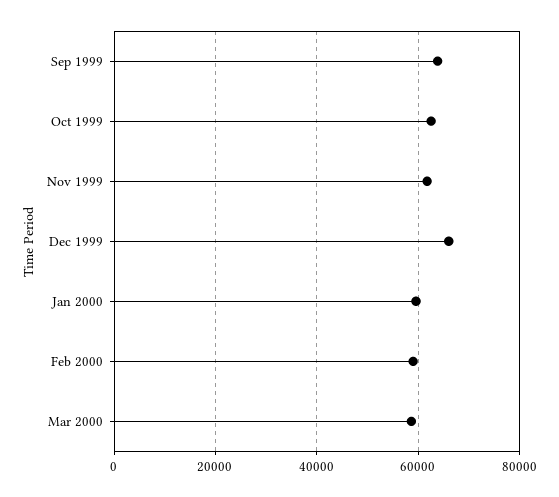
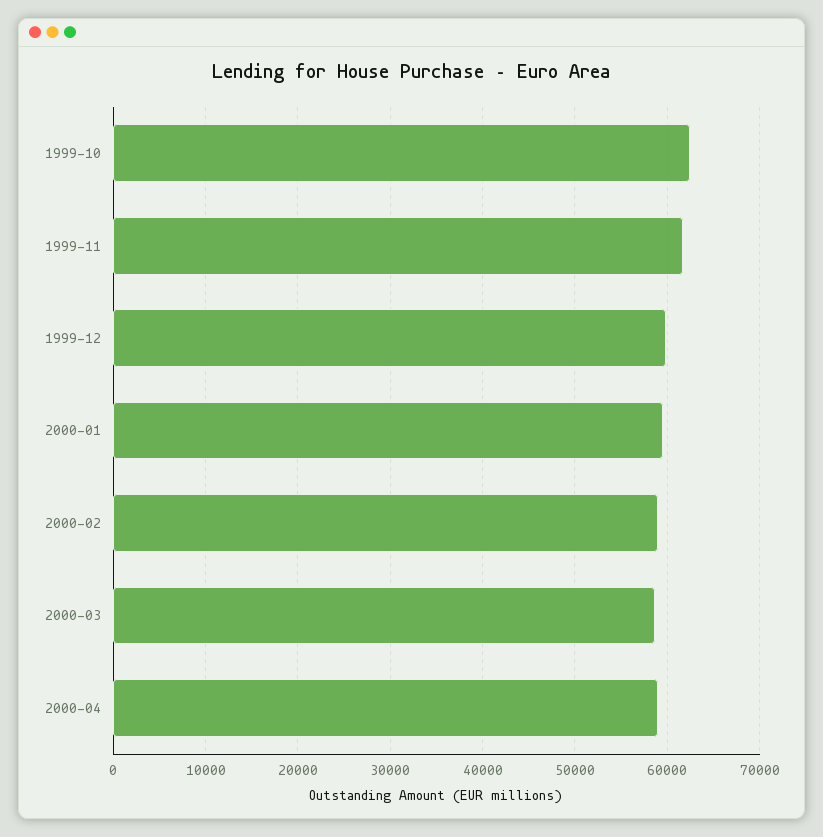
Sep 1999: 64000 -> none
Dec 1999: 66000 -> 60000
2000-04: none -> 59000

